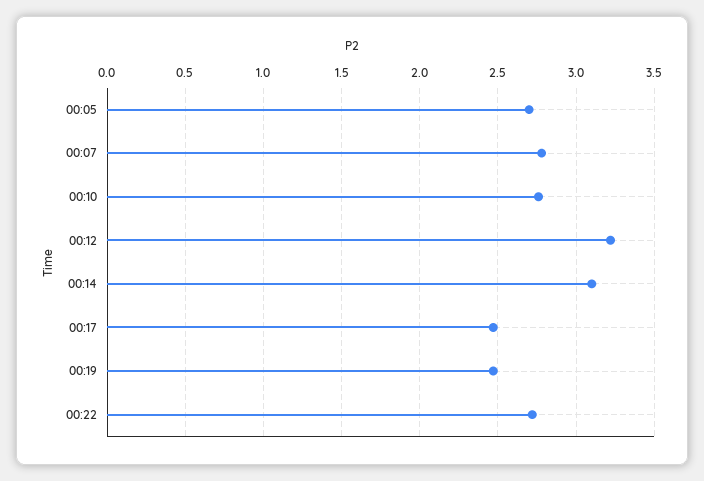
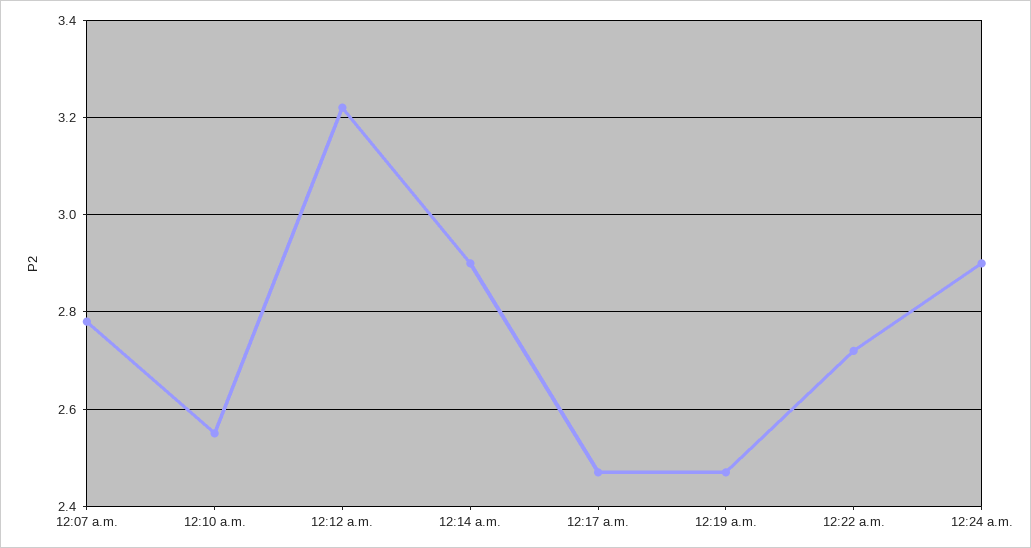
00:05: 2.7 -> none
00:10: 2.75 -> 2.55
00:14: 3.1 -> 2.9
12:24 a.m.: none -> 2.9

